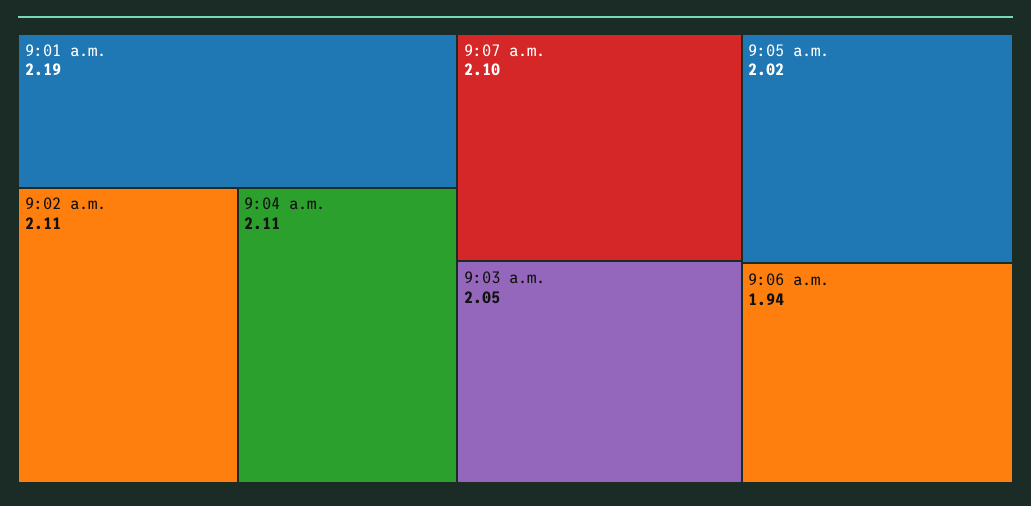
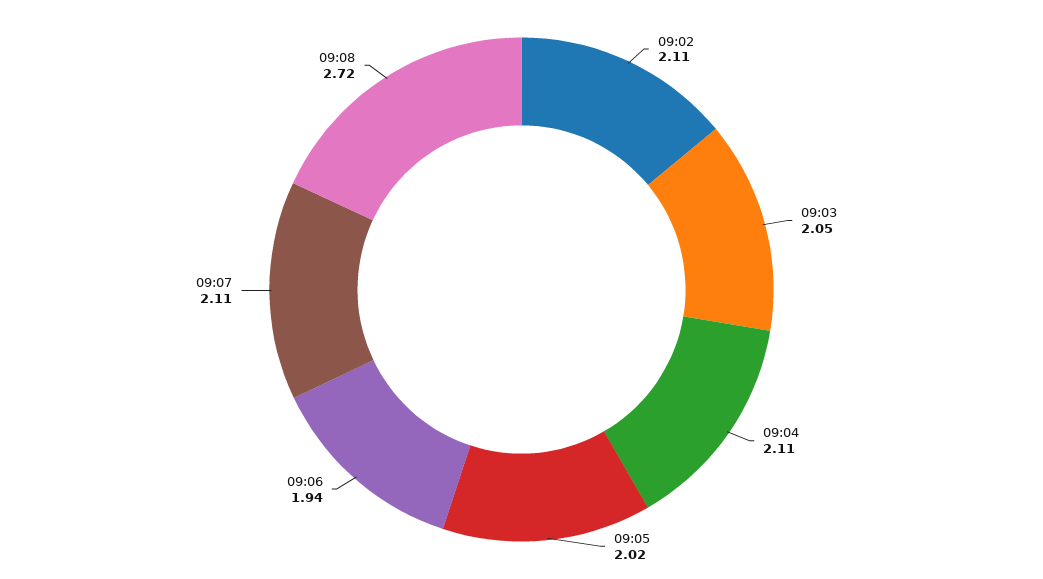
9:01 a.m.: 2.19 -> none
9:07 a.m.: 2.1 -> 2.11
09:08: none -> 2.72

